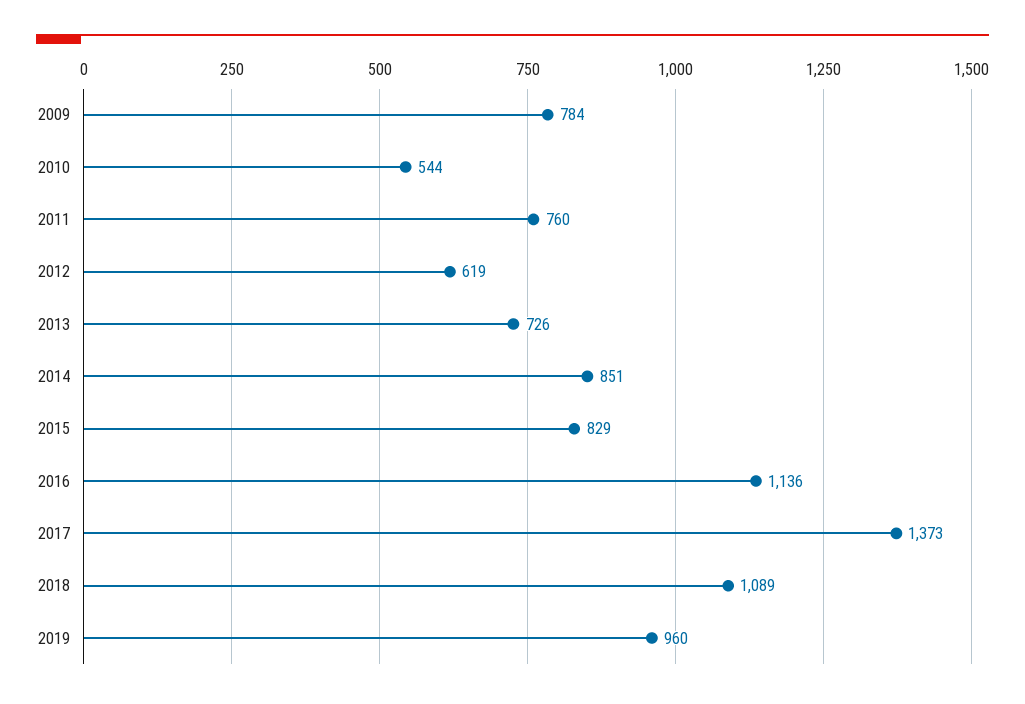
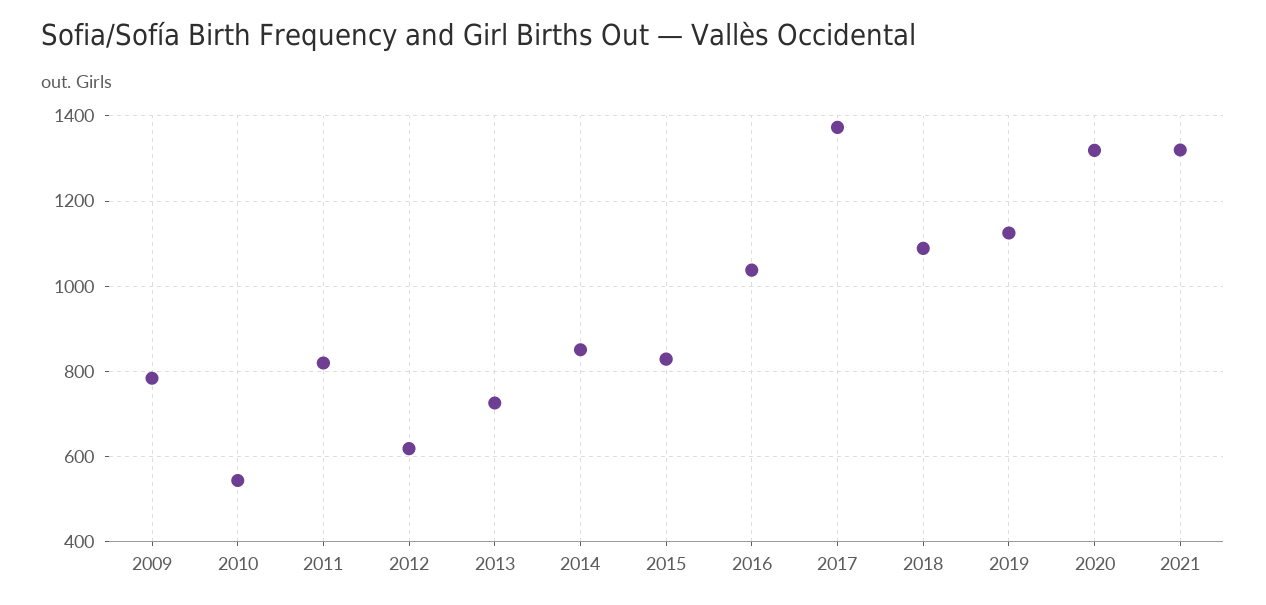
2011: 760 -> 820
2016: 1136 -> 1040
2019: 960 -> 1120
2020: none -> 1320
2021: none -> 1320

